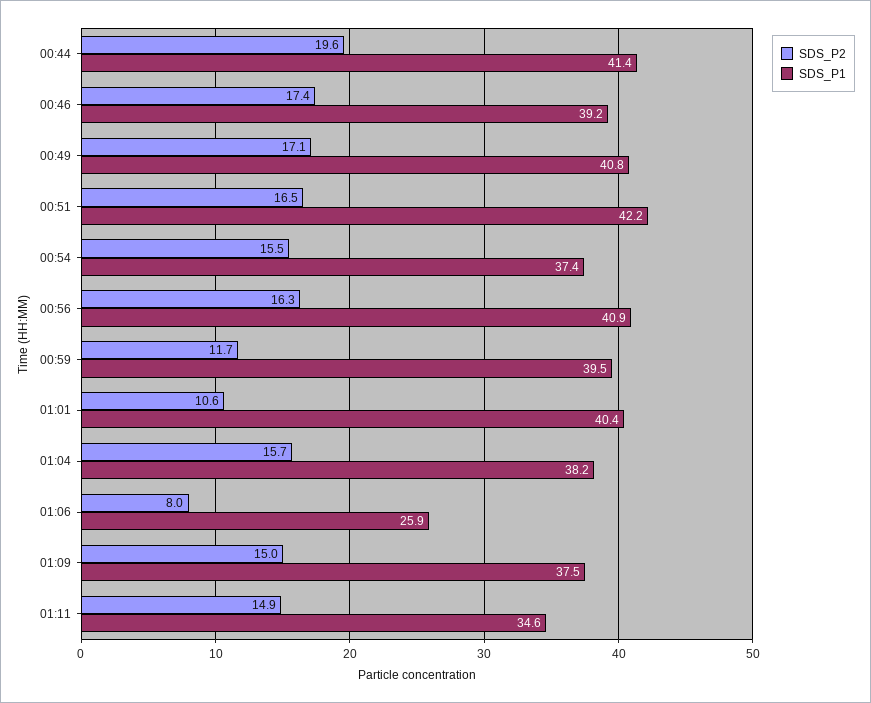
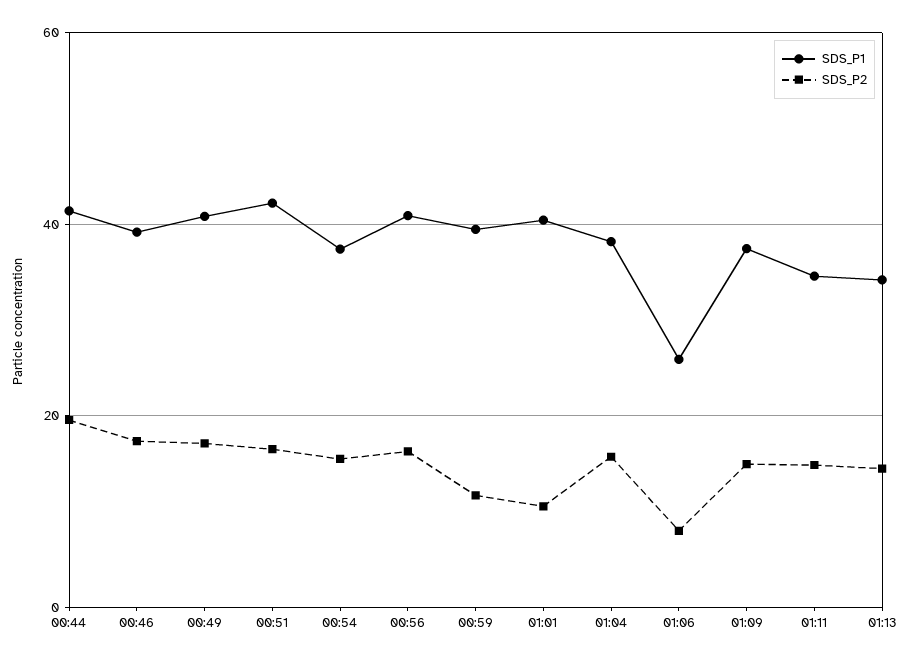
SDS_P1, 01:13: none -> 34
SDS_P2, 01:13: none -> 14

